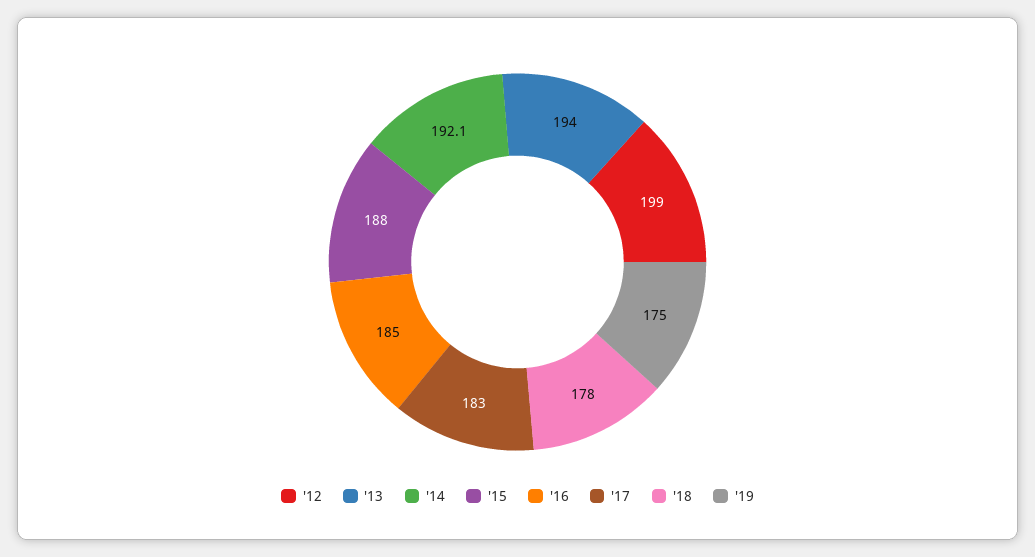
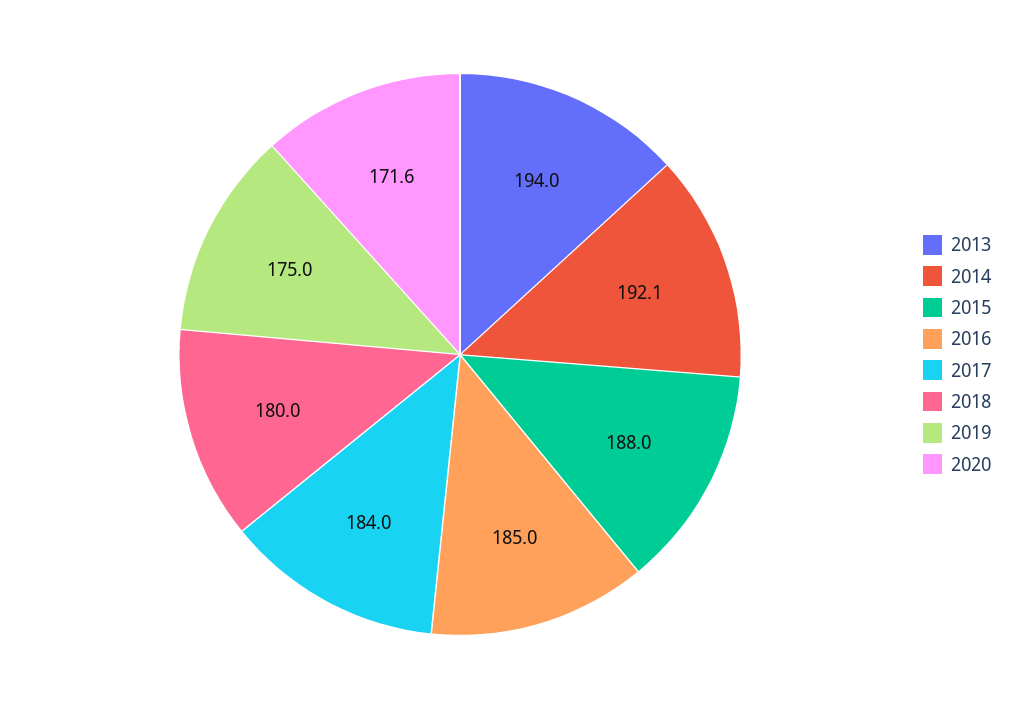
'12: 199 -> none
'17: 183 -> 184
'18: 178 -> 180
2020: none -> 171.6

